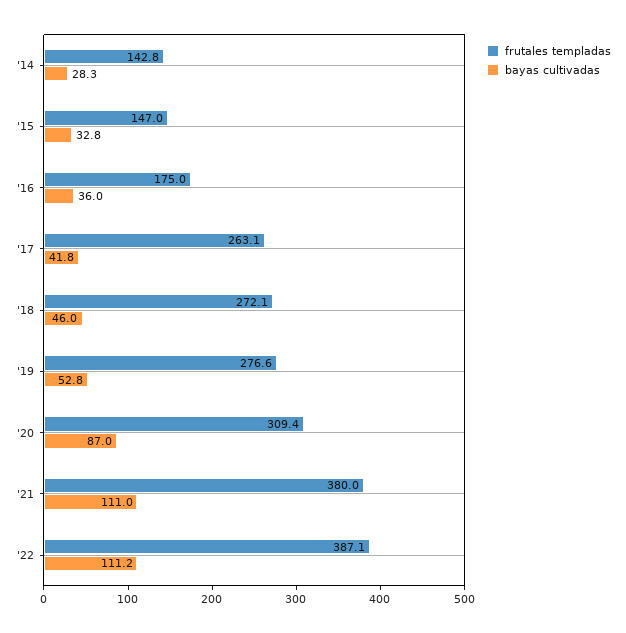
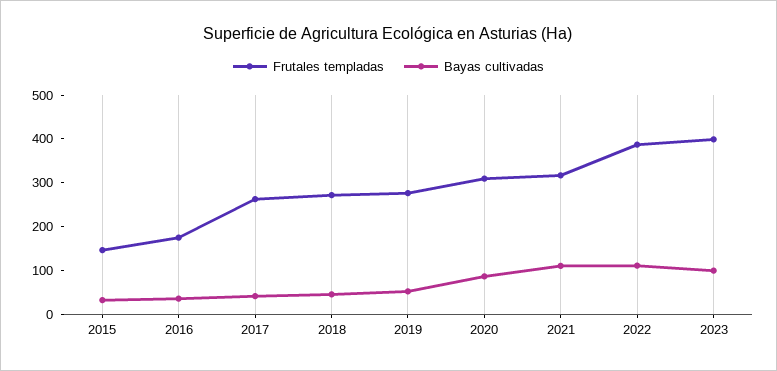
frutales templadas, '14: 142.8 -> none
bayas cultivadas, '14: 28.3 -> none
frutales templadas, '21: 380 -> 320
frutales templadas, 2023: none -> 400
bayas cultivadas, 2023: none -> 100

